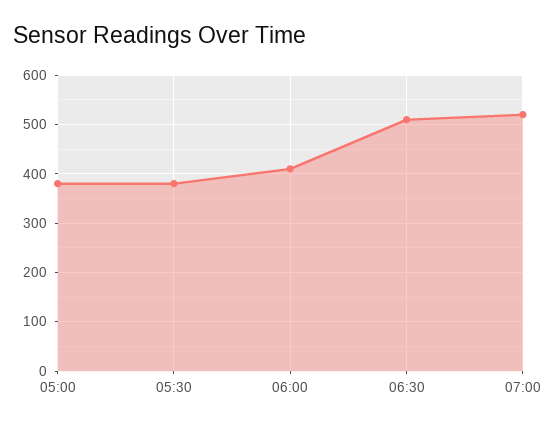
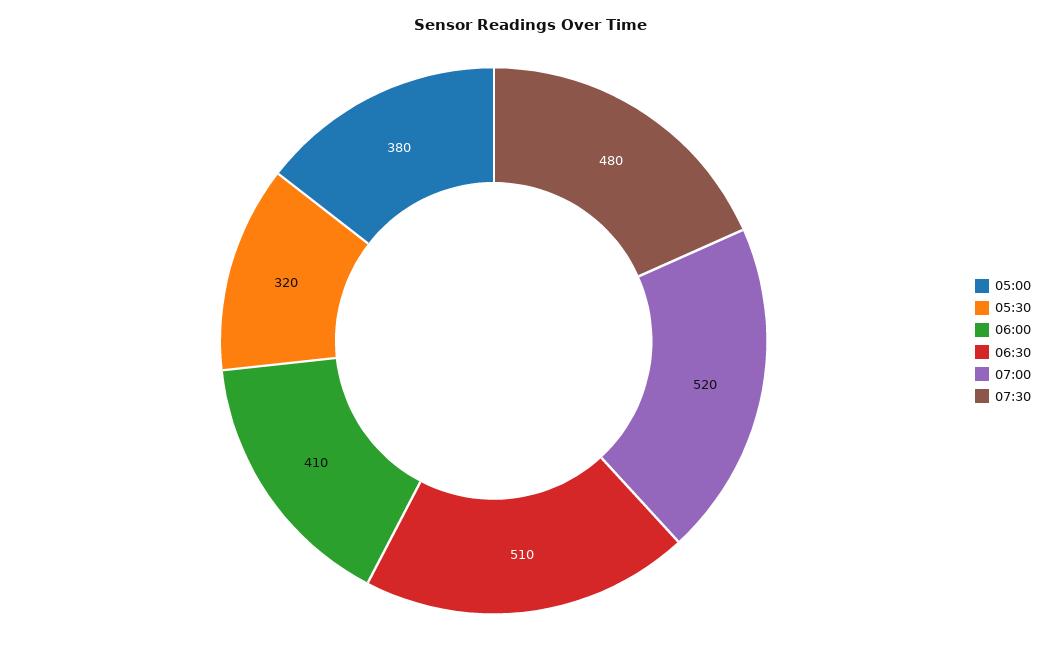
05:30: 380 -> 320
07:30: none -> 480

